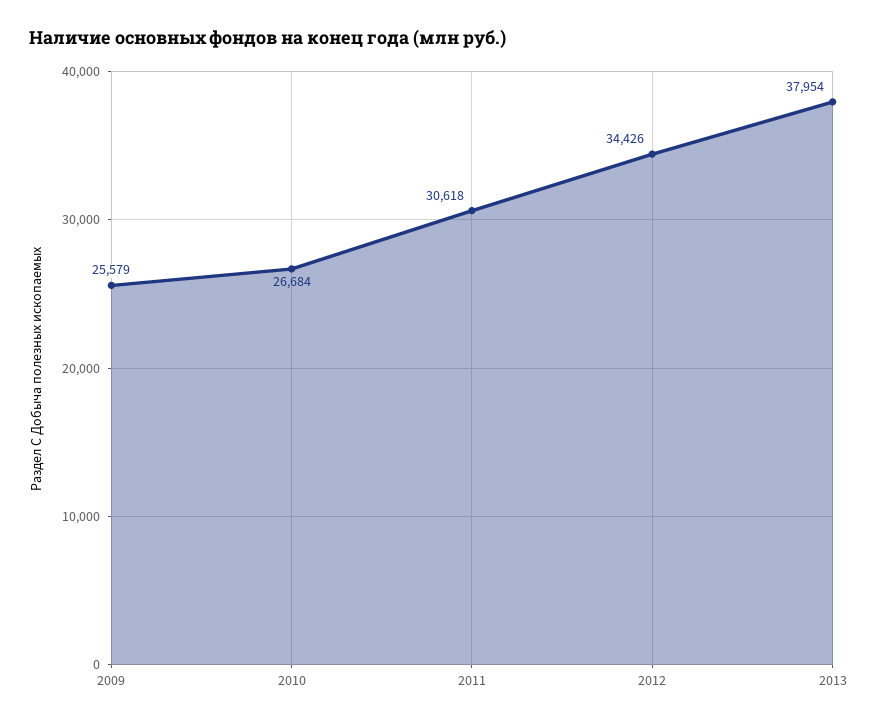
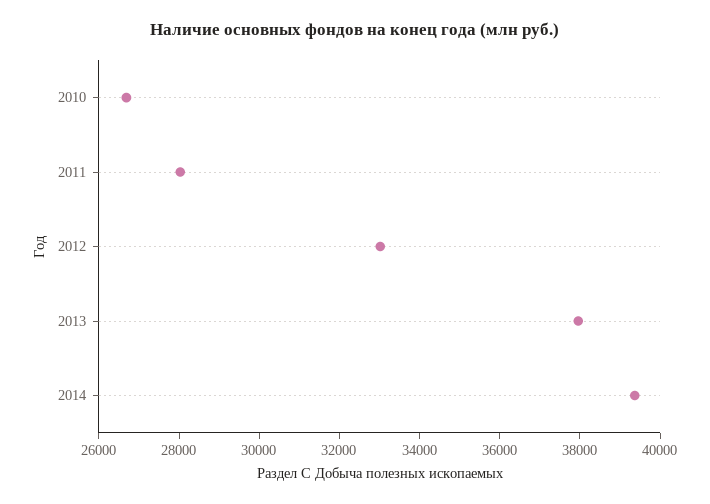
2009: 25579 -> none
2011: 30618 -> 28000
2012: 34426 -> 33000
2014: none -> 39500

